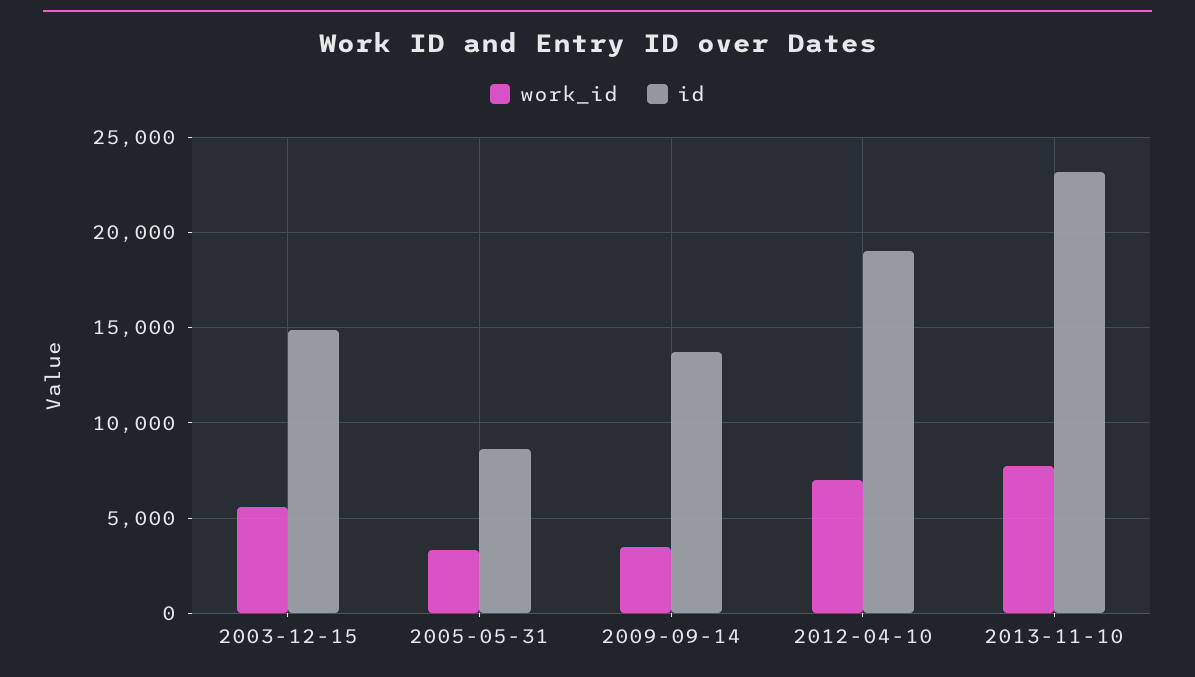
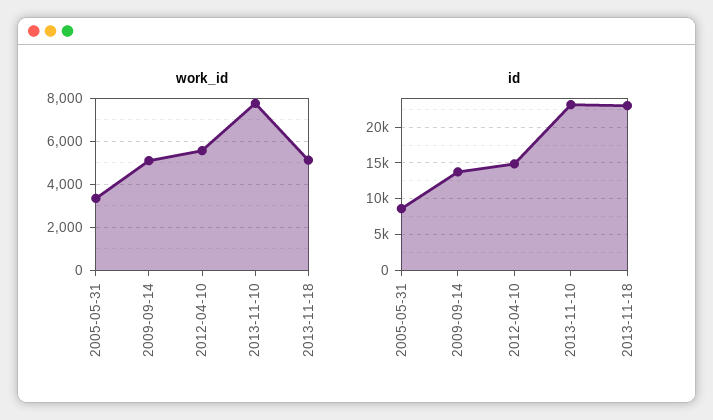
work_id, 2003-12-15: 5500 -> none
id, 2003-12-15: 15000 -> none
work_id, 2009-09-14: 3500 -> 5000
work_id, 2012-04-10: 7000 -> 5500
id, 2012-04-10: 19000 -> 15000
work_id, 2013-11-18: none -> 5000
id, 2013-11-18: none -> 23000

